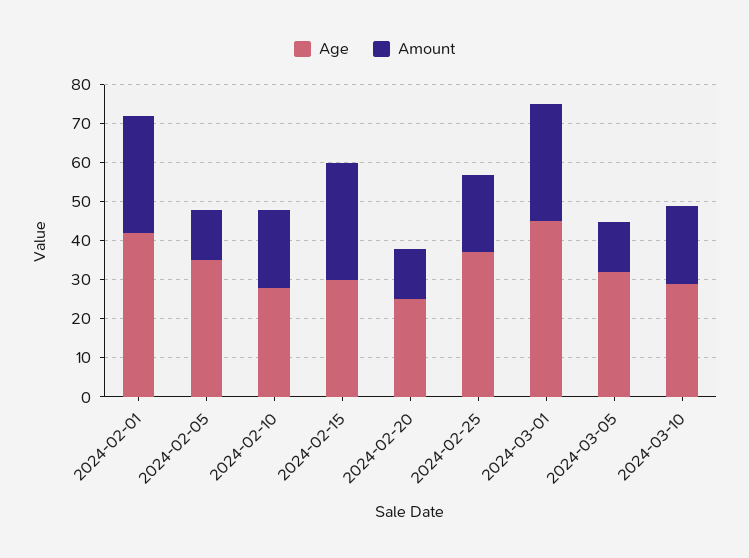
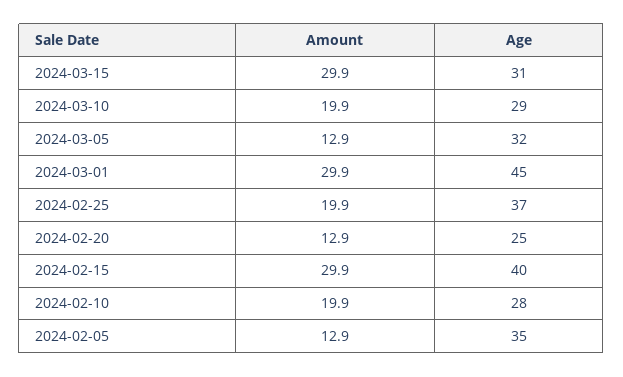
Age, 2024-02-01: 42.5 -> none
Amount, 2024-02-01: 30 -> none
Age, 2024-02-15: 30 -> 40
Amount, 2024-03-15: none -> 29.9
Age, 2024-03-15: none -> 31

